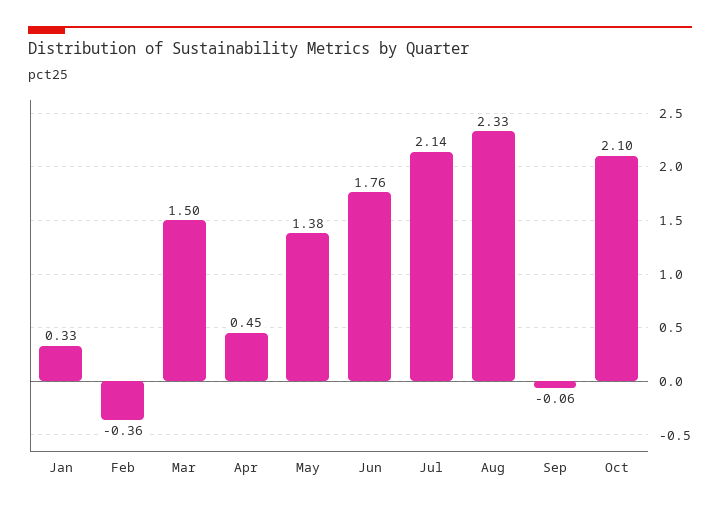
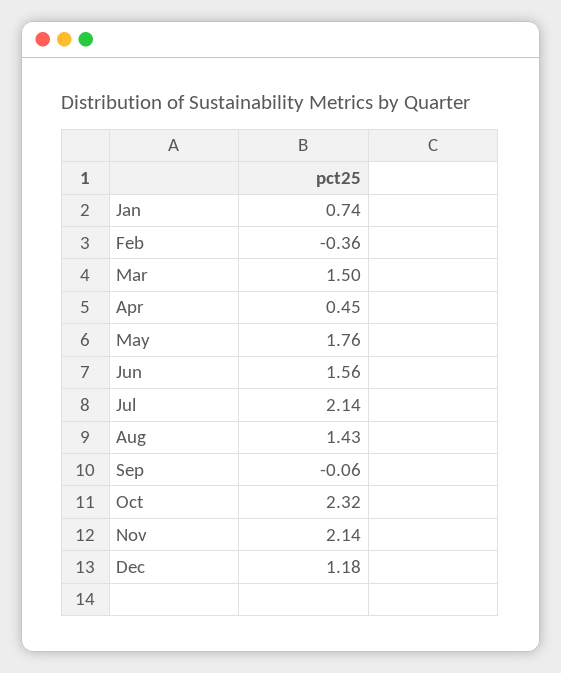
Jan: 0.33 -> 0.74
May: 1.38 -> 1.76
Jun: 1.76 -> 1.56
Aug: 2.33 -> 1.43
Oct: 2.1 -> 2.32
Nov: none -> 2.14
Dec: none -> 1.18

